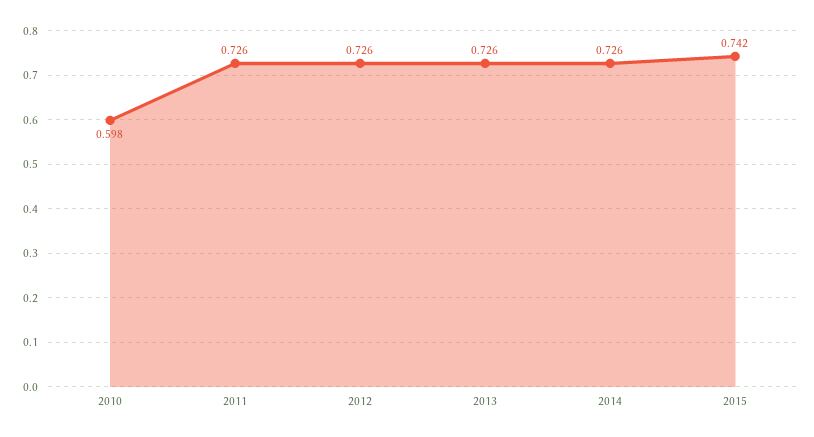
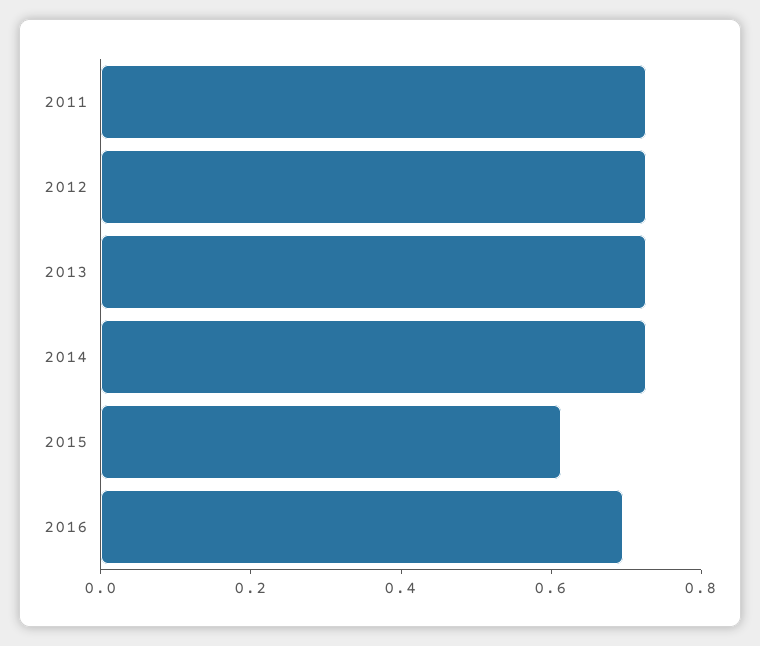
2010: 0.598 -> none
2015: 0.742 -> 0.6
2016: none -> 0.7

